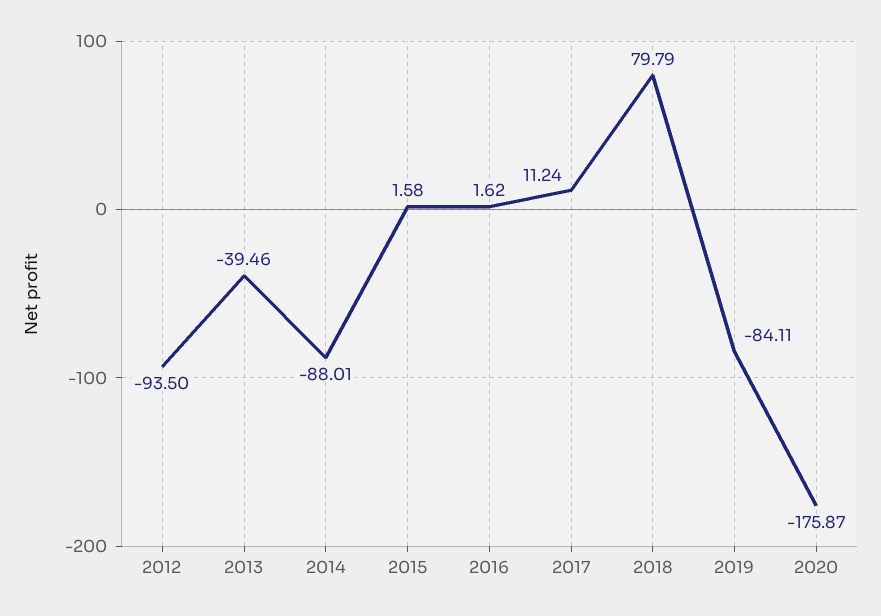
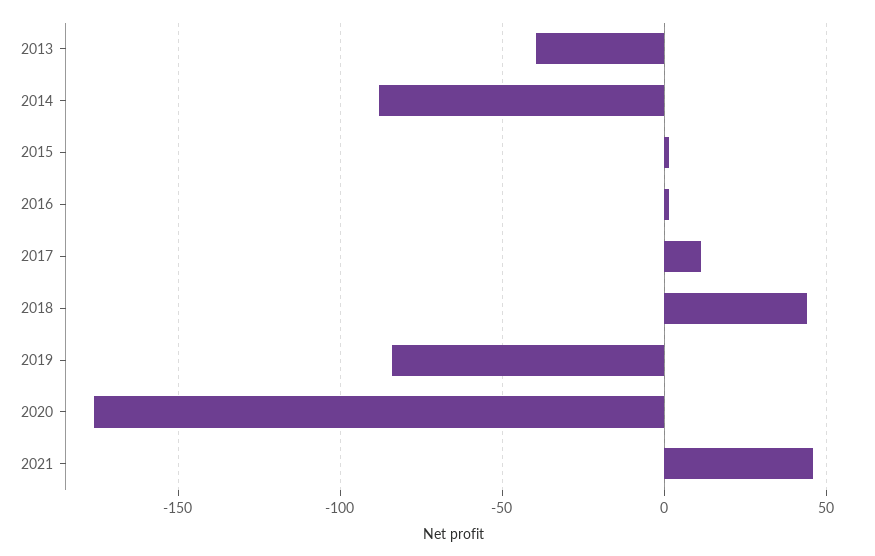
2012: -93.5 -> none
2018: 79.79 -> 45
2021: none -> 45

